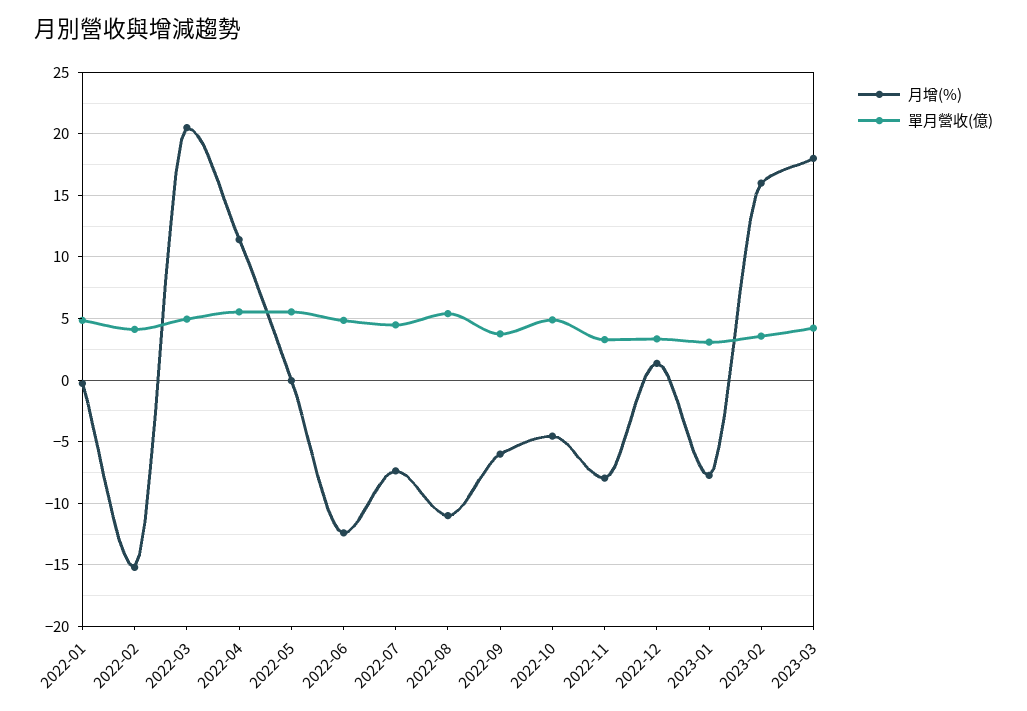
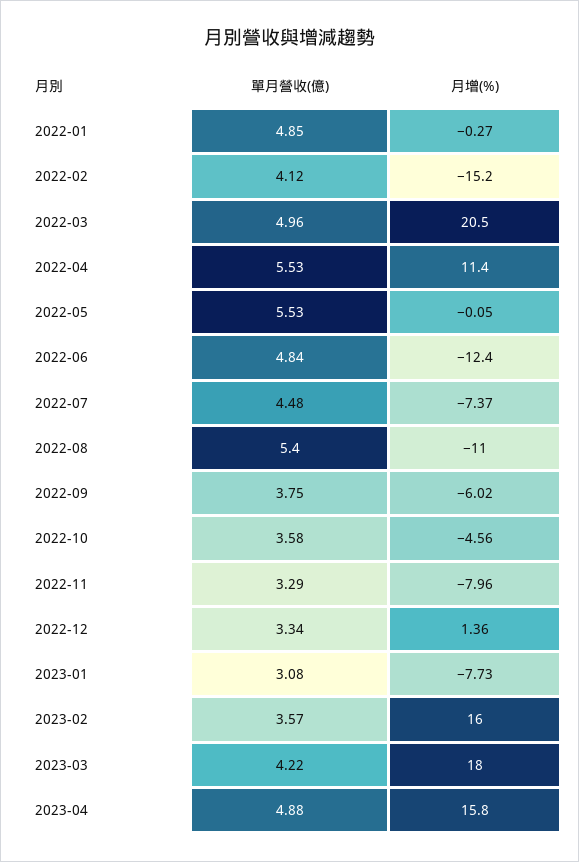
單月營收(億), 2022-10: 5 -> 3.58
單月營收(億), 2023-04: none -> 4.88
月增(%), 2023-04: none -> 15.8

